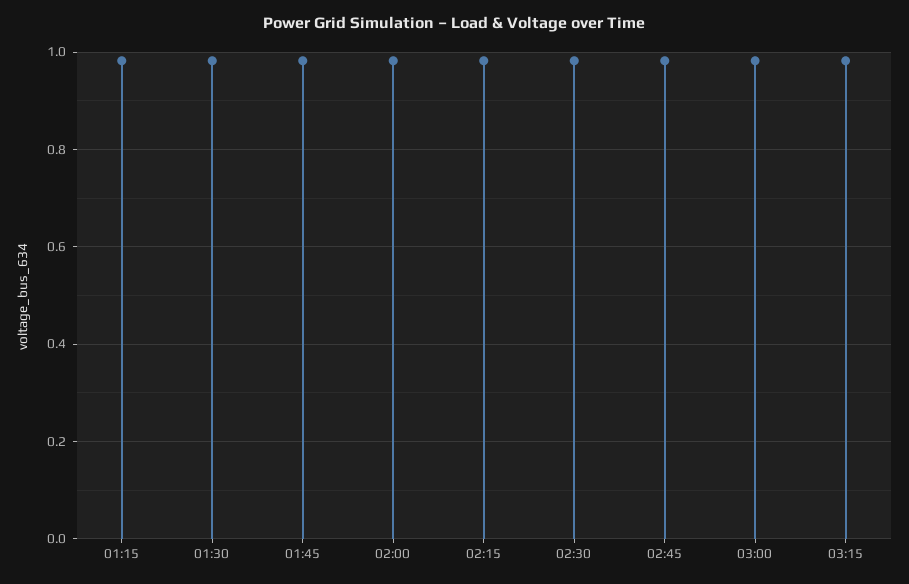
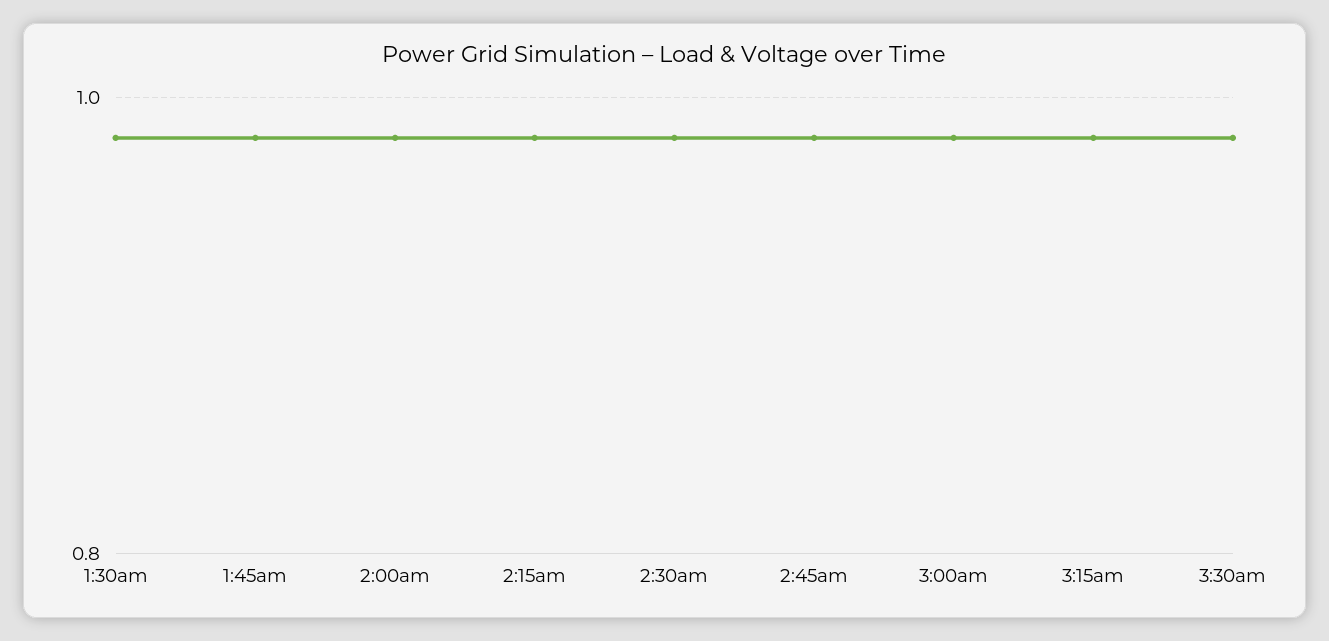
01:15: 0.98 -> none
3:30am: none -> 0.98

